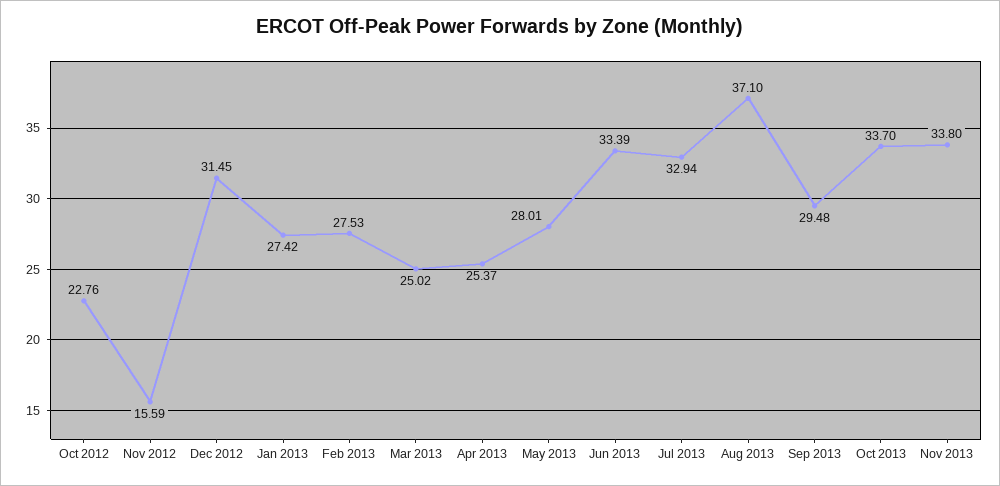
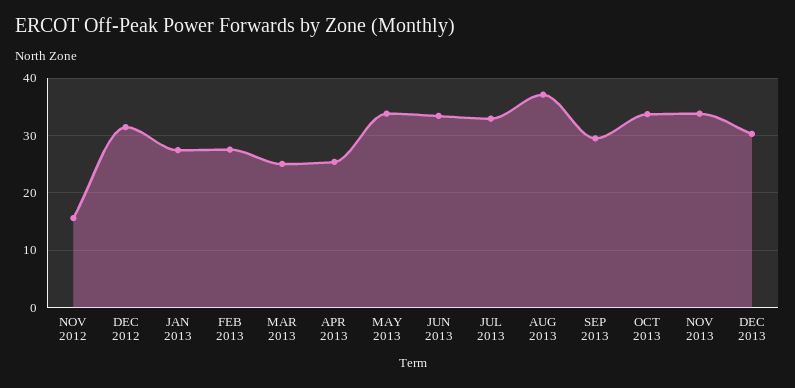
Oct 2012: 22.76 -> none
May 2013: 28.01 -> 34
DEC 2013: none -> 30

